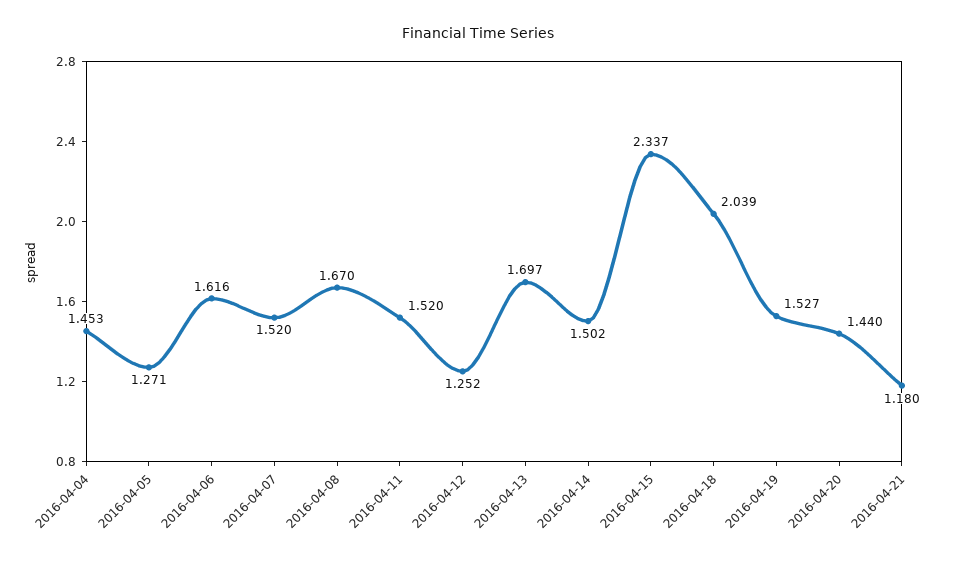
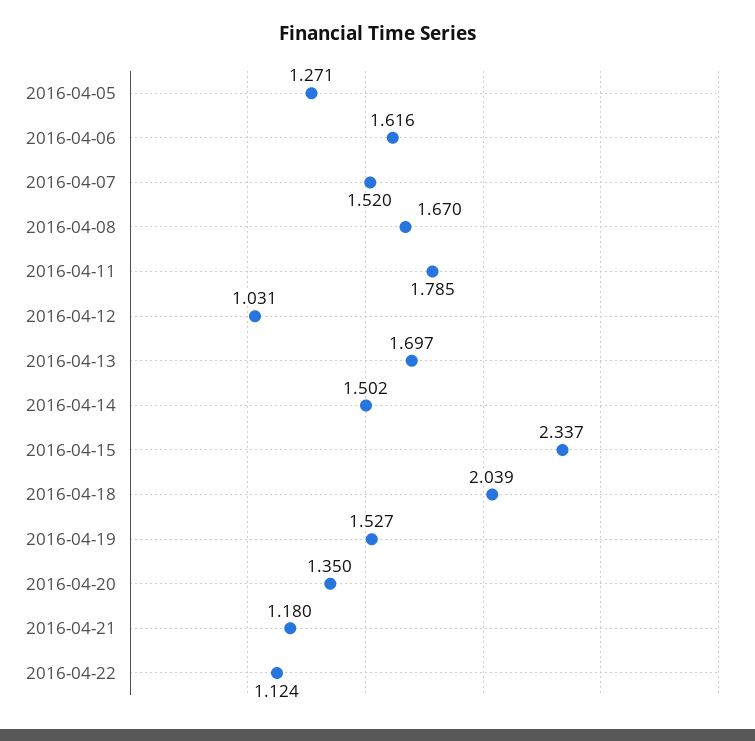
2016-04-04: 1.453 -> none
2016-04-11: 1.52 -> 1.785
2016-04-12: 1.252 -> 1.031
2016-04-20: 1.44 -> 1.35
2016-04-22: none -> 1.124

